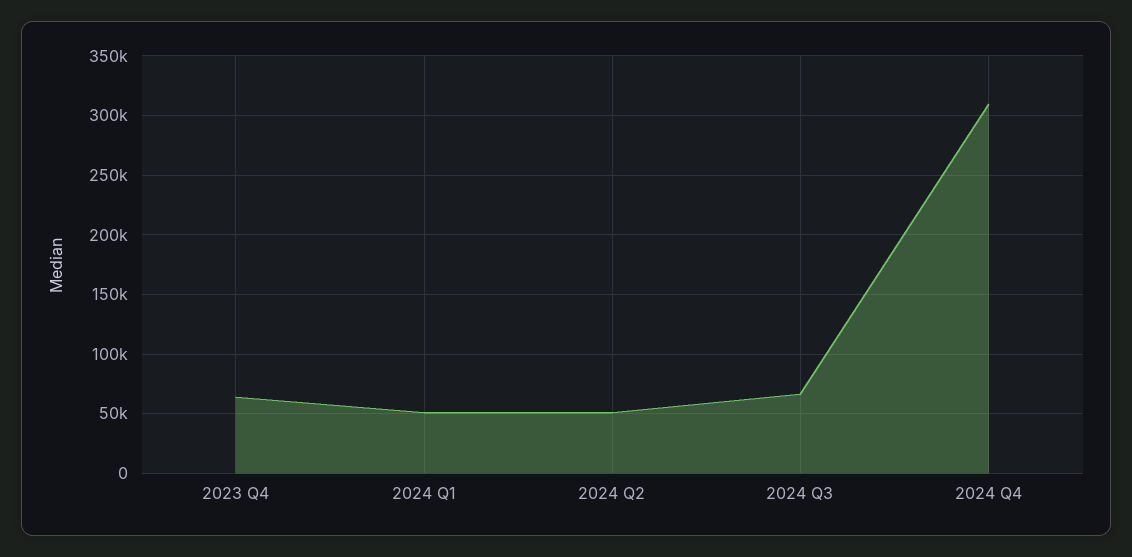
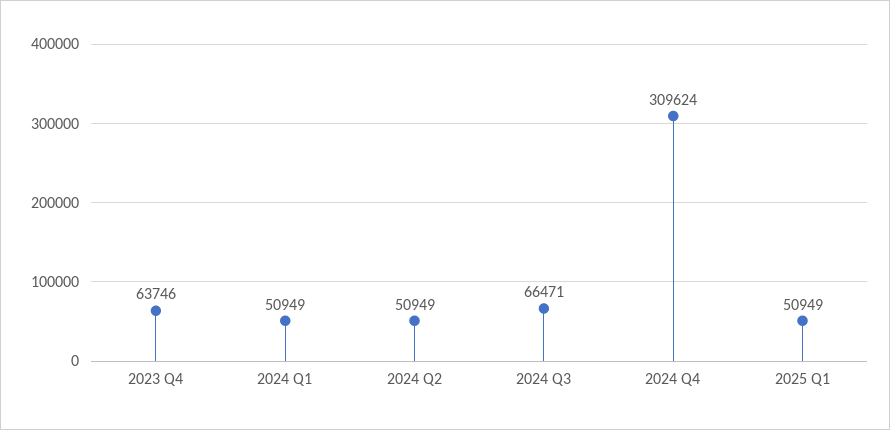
2025 Q1: none -> 50949

